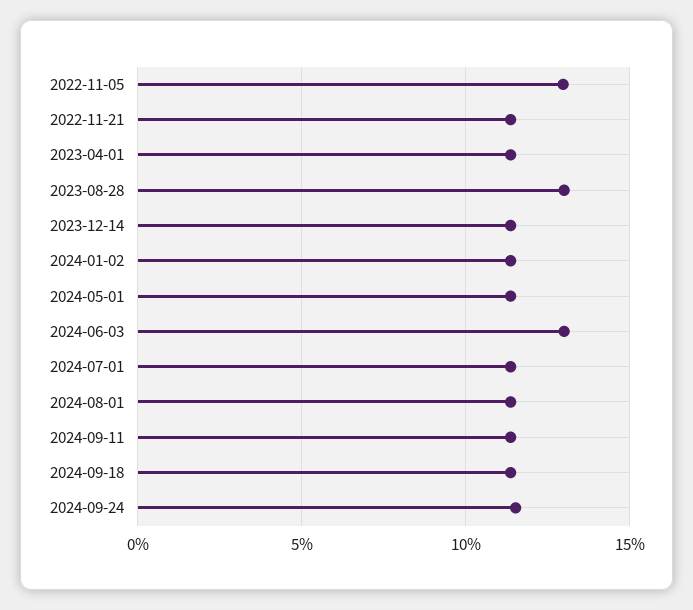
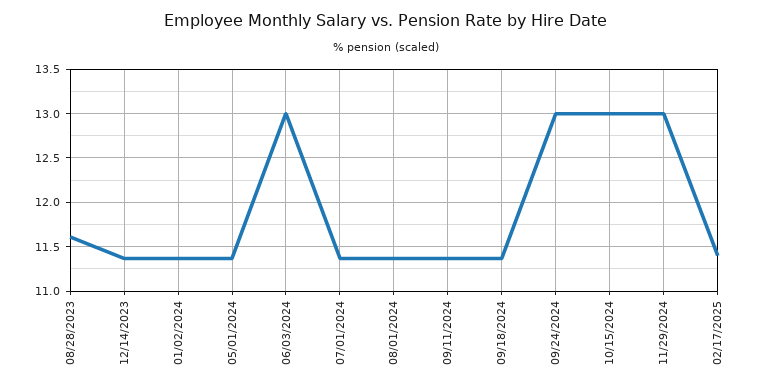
2022-11-05: 13 -> none
2022-11-21: 11.5 -> none
2023-04-01: 11.5 -> none
2023-08-28: 13 -> 11.6
2024-09-24: 11.5 -> 13
10/15/2024: none -> 13
11/29/2024: none -> 13
02/17/2025: none -> 11.4

